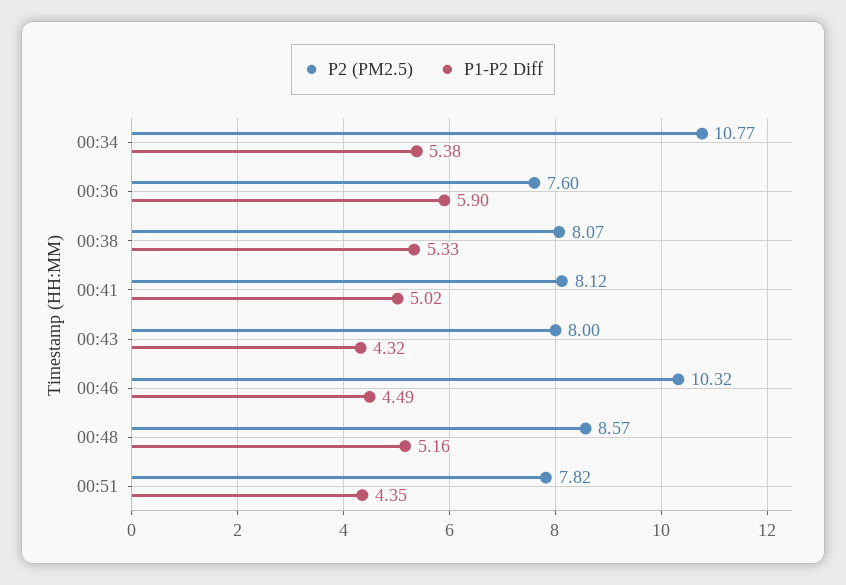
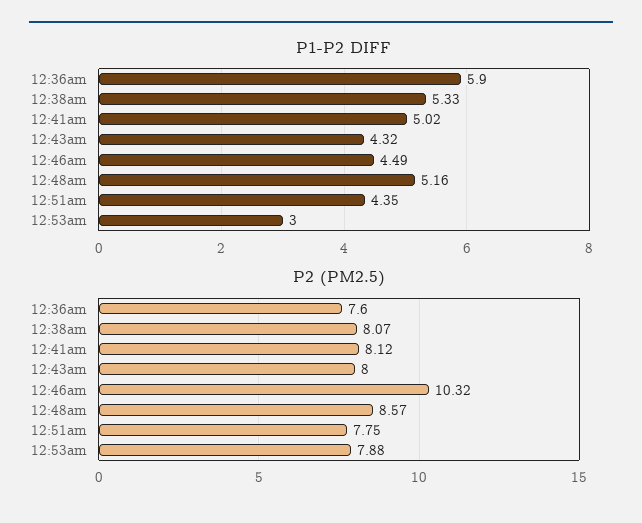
P2 (PM2.5), 00:34: 10.77 -> none
P1-P2 Diff, 00:34: 5.38 -> none
P2 (PM2.5), 00:51: 7.82 -> 7.75
P1-P2 Diff, 12:53am: none -> 3
P2 (PM2.5), 12:53am: none -> 7.88

